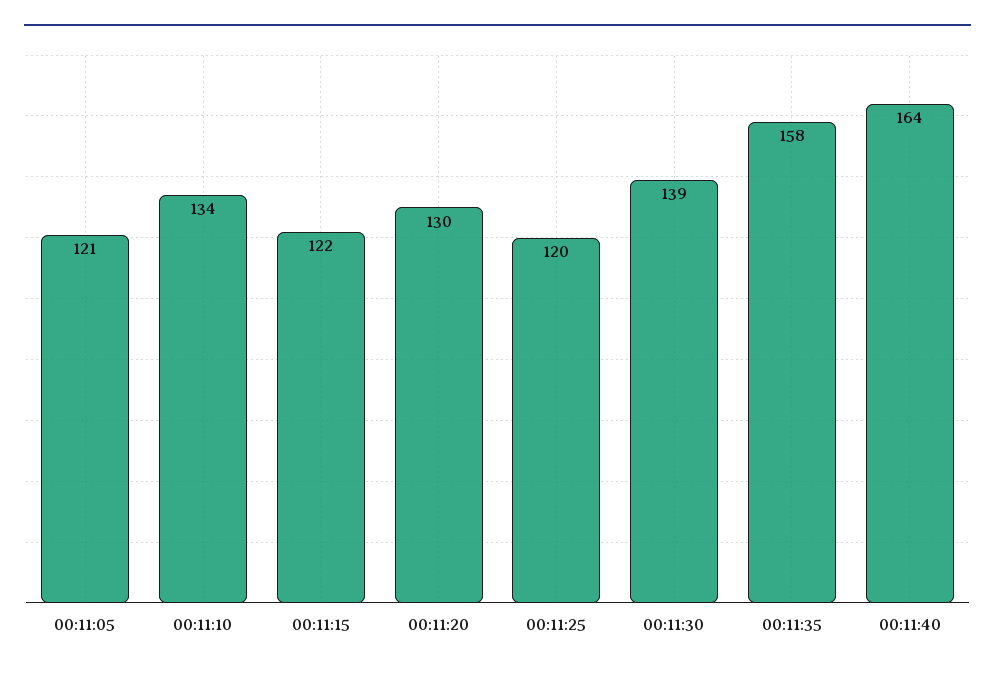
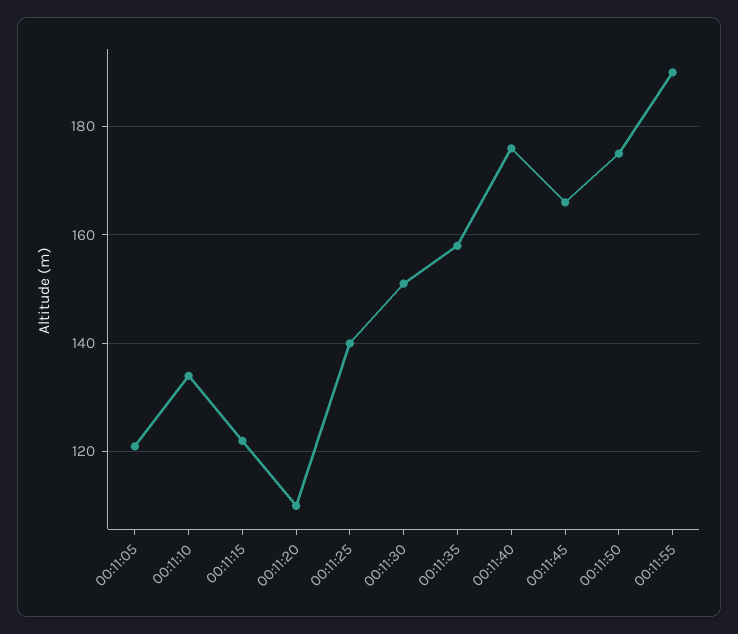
00:11:20: 130 -> 110
00:11:25: 120 -> 140
00:11:30: 139 -> 150
00:11:40: 164 -> 175
00:11:45: none -> 165
00:11:50: none -> 175
00:11:55: none -> 190

